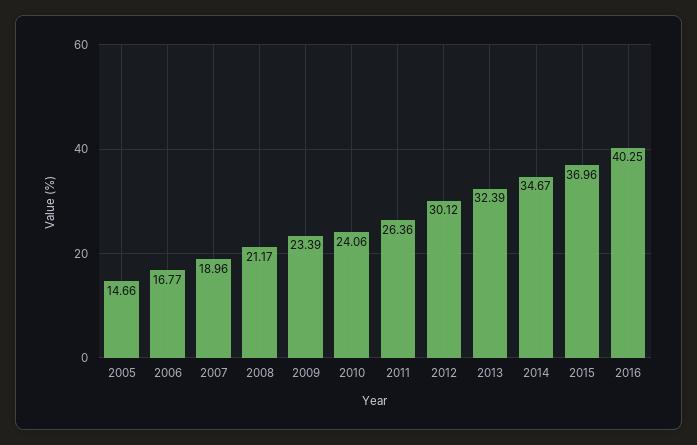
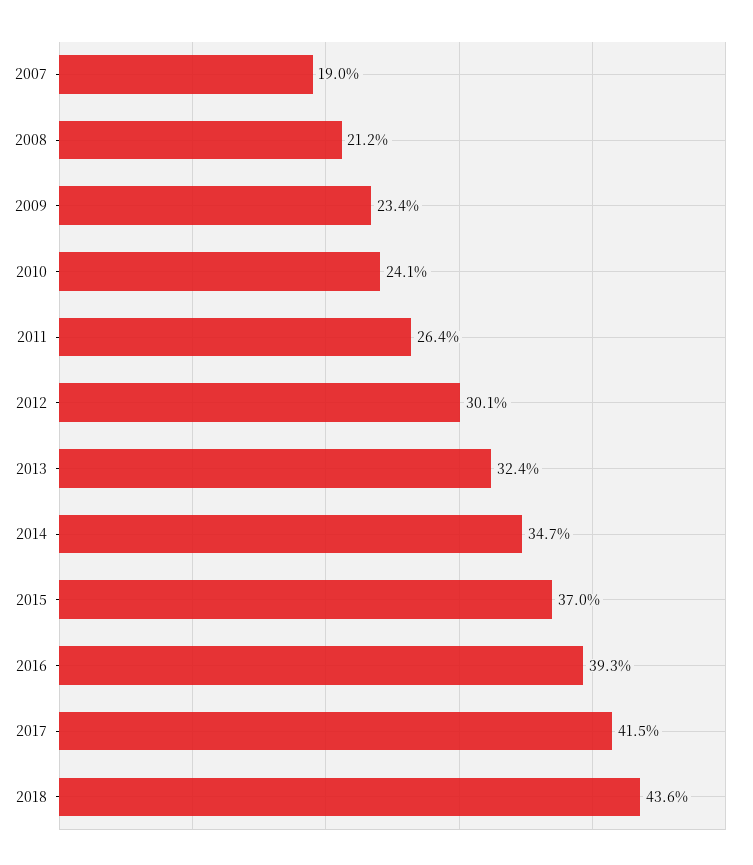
2005: 14.66 -> none
2006: 16.77 -> none
2016: 40.25 -> 39.3
2017: none -> 41.5
2018: none -> 43.6

